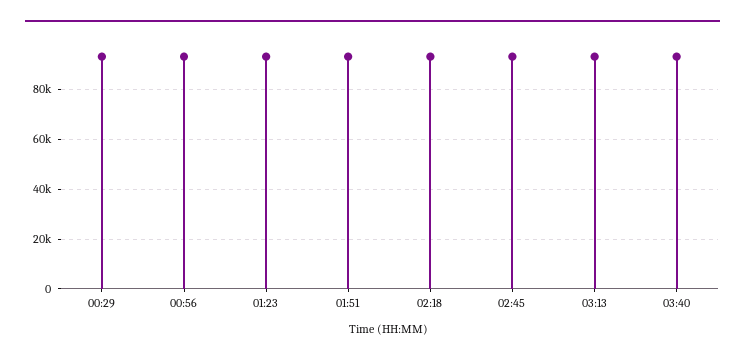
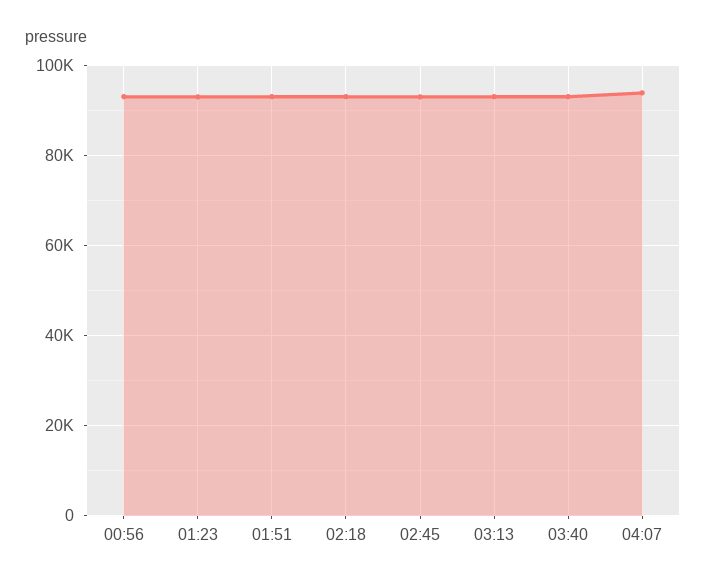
00:29: 92500 -> none
04:07: none -> 94000

